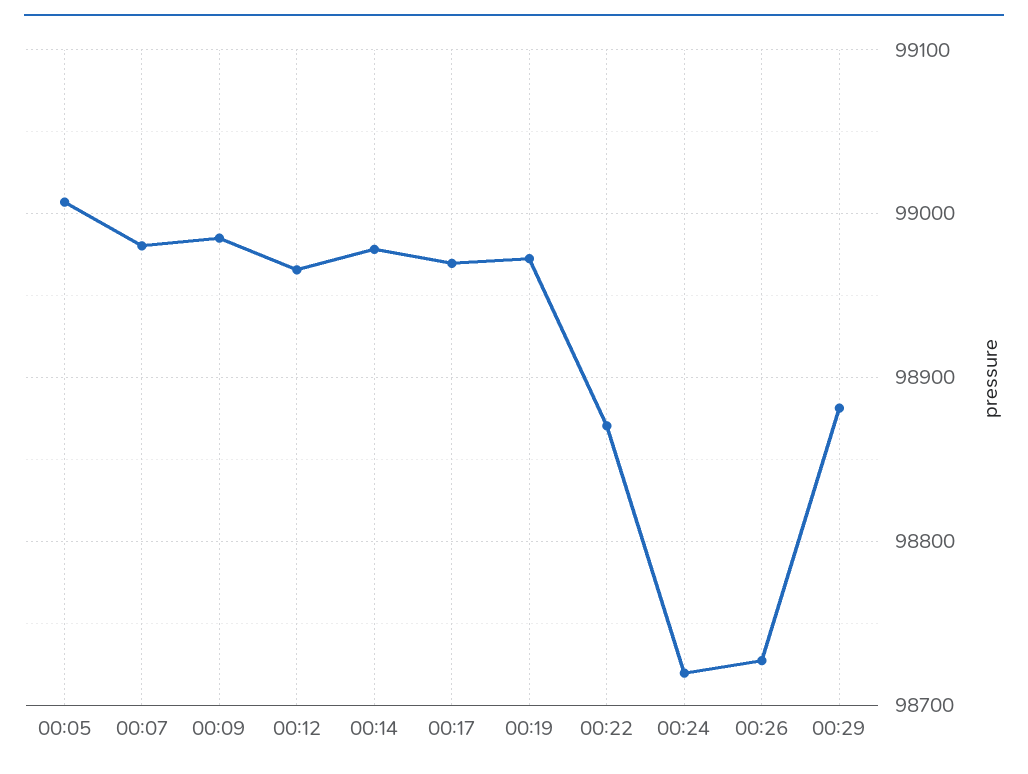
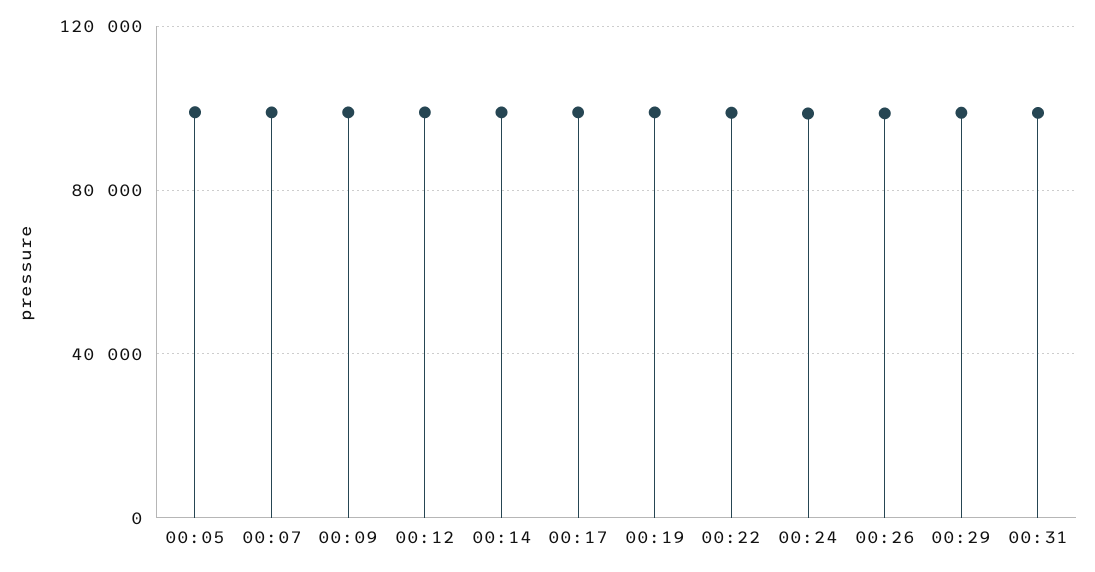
00:31: none -> 100000

